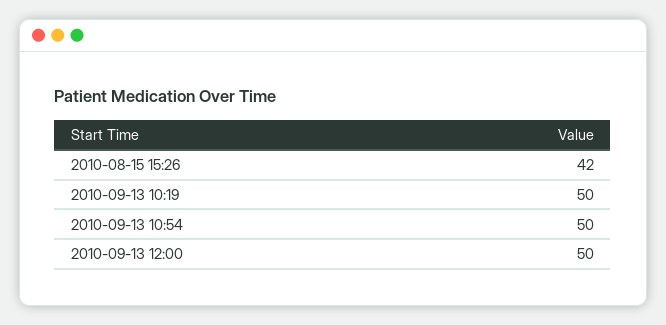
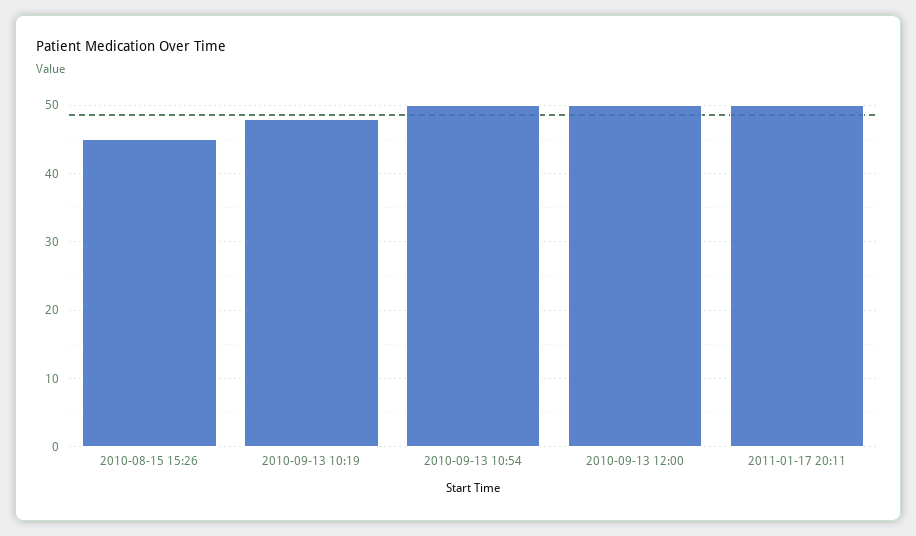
2010-08-15 15:26: 42 -> 45
2010-09-13 10:19: 50 -> 48
2011-01-17 20:11: none -> 50

